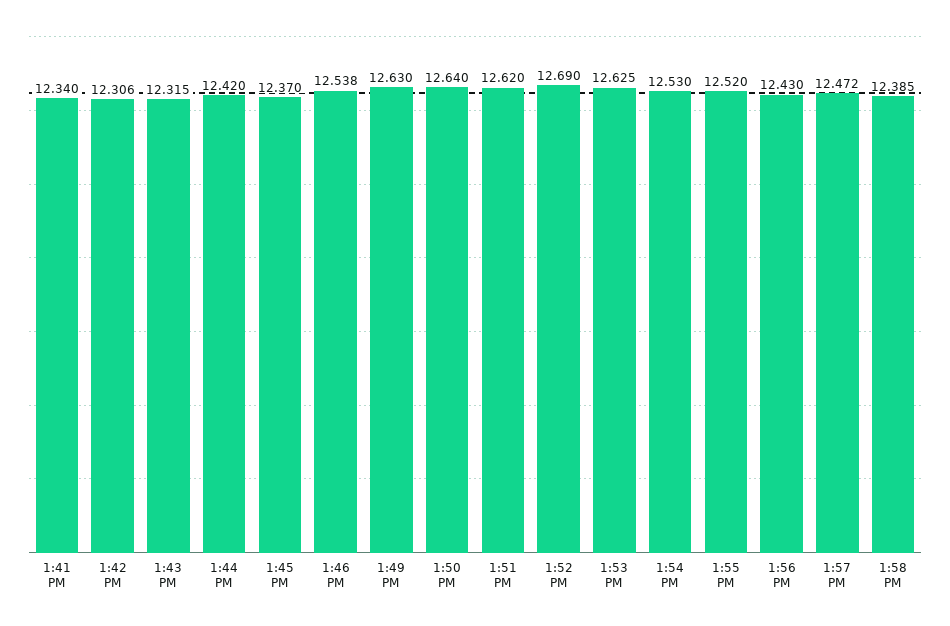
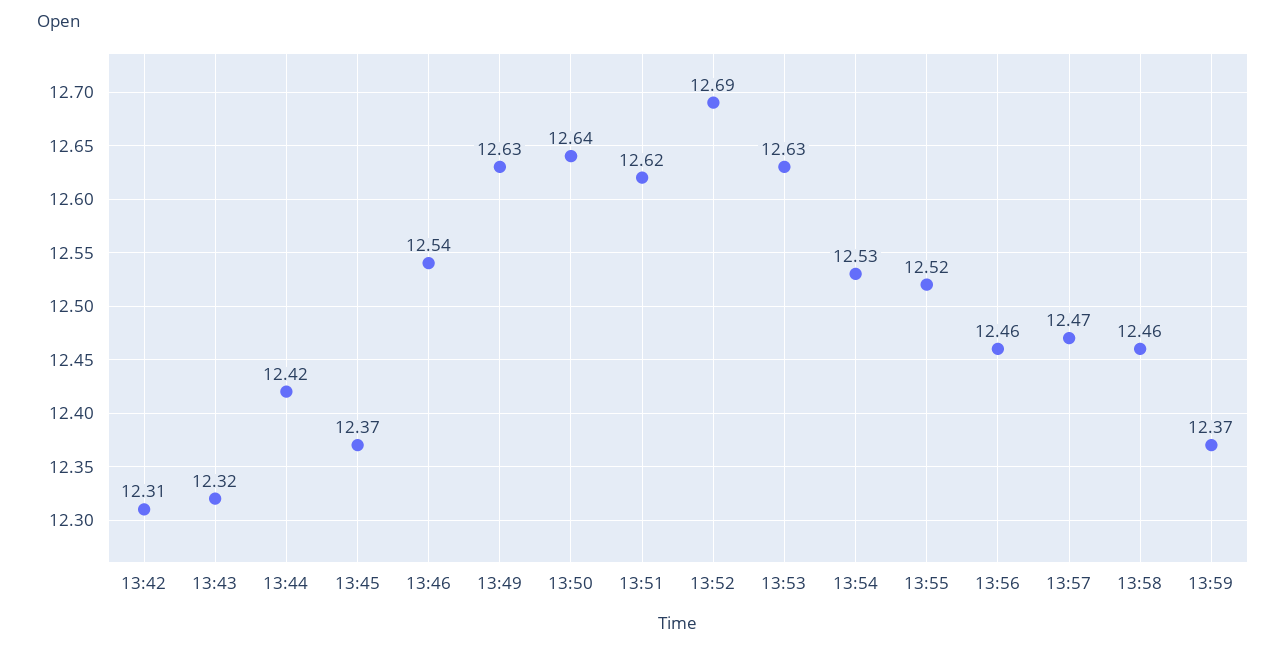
1:41 PM: 12.34 -> none
1:56 PM: 12.43 -> 12.46
1:58 PM: 12.385 -> 12.46
13:59: none -> 12.37

